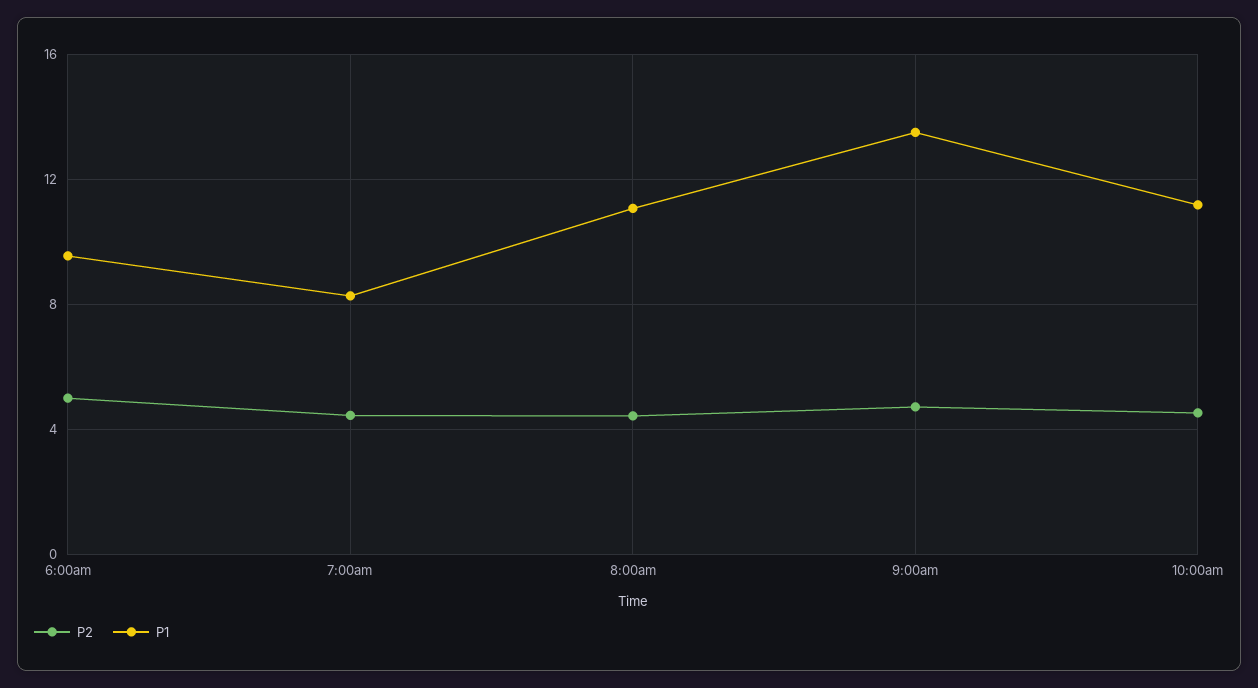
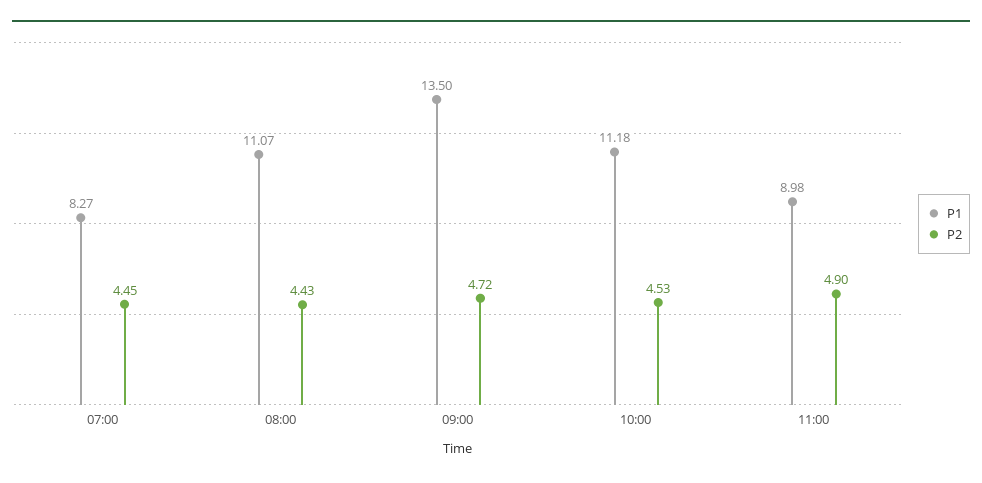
P2, 6:00am: 5 -> none
P1, 6:00am: 9.5 -> none
P1, 11:00: none -> 8.98
P2, 11:00: none -> 4.9

